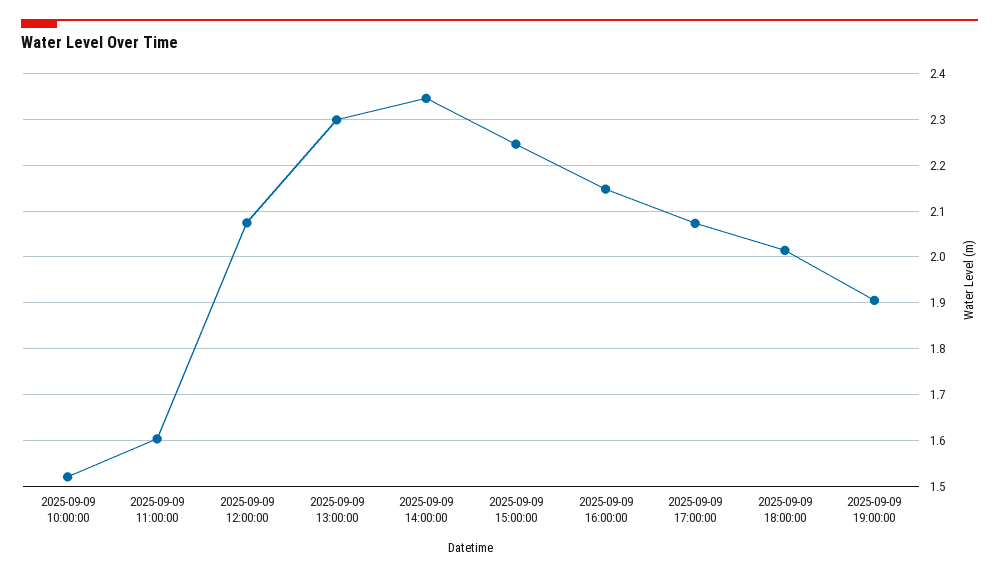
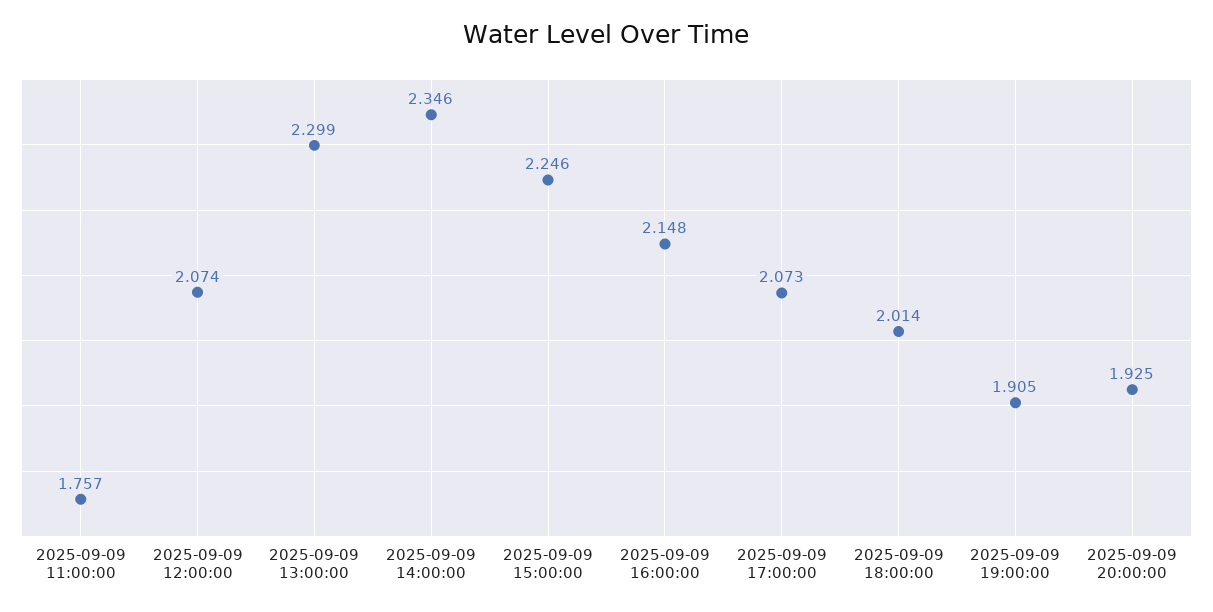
2025-09-09 10:00:00: 1.52 -> none
2025-09-09 11:00:00: 1.6 -> 1.757
2025-09-09 20:00:00: none -> 1.925

